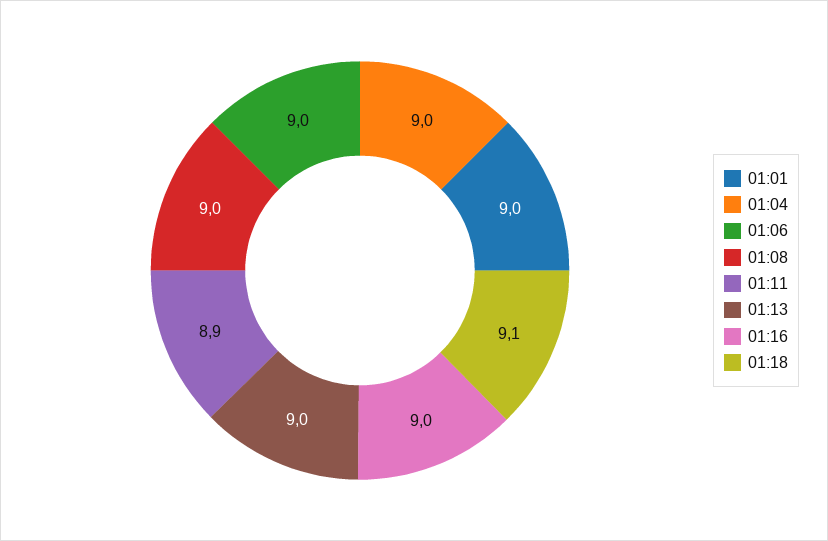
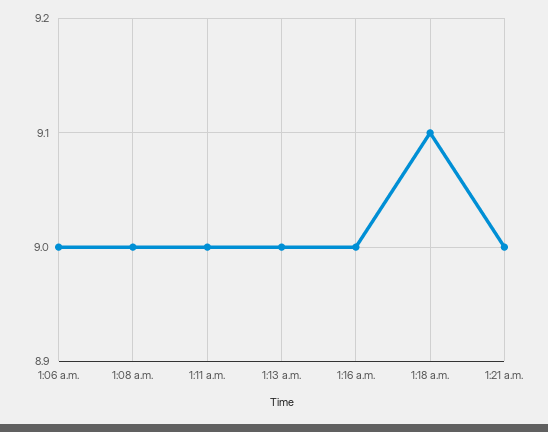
01:01: 9 -> none
01:04: 9 -> none
01:11: 8.9 -> 9
1:21 a.m.: none -> 9

